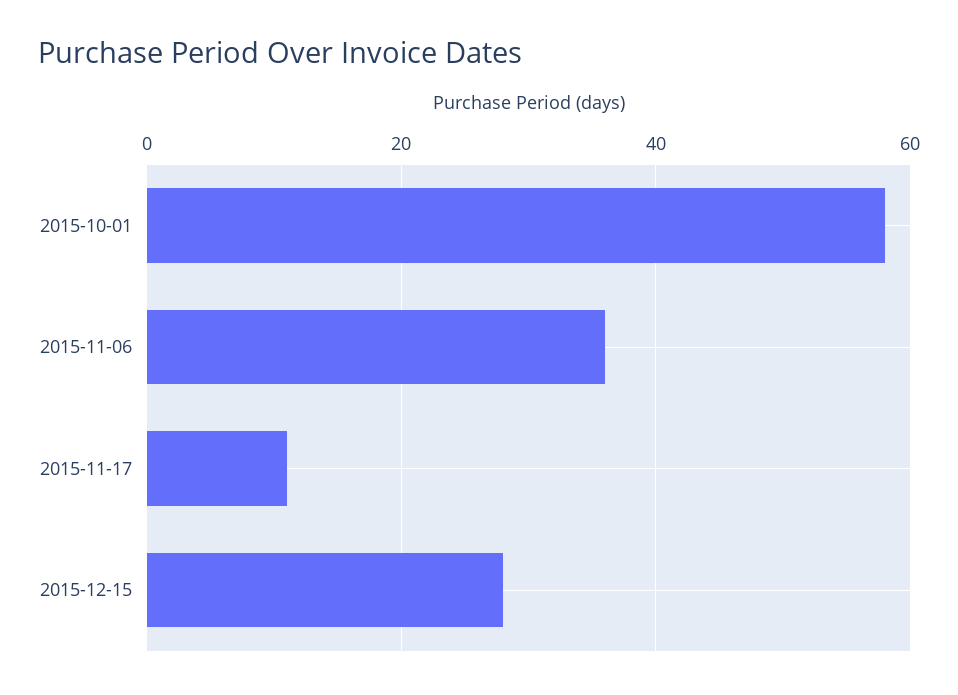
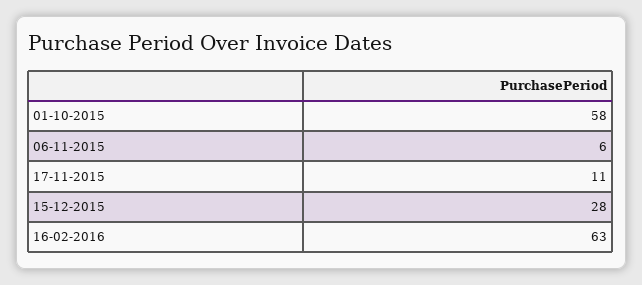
2015-11-06: 35 -> 6
16-02-2016: none -> 63

